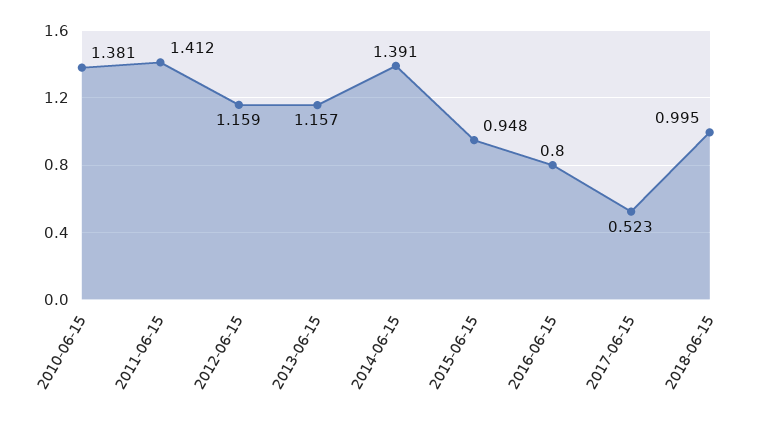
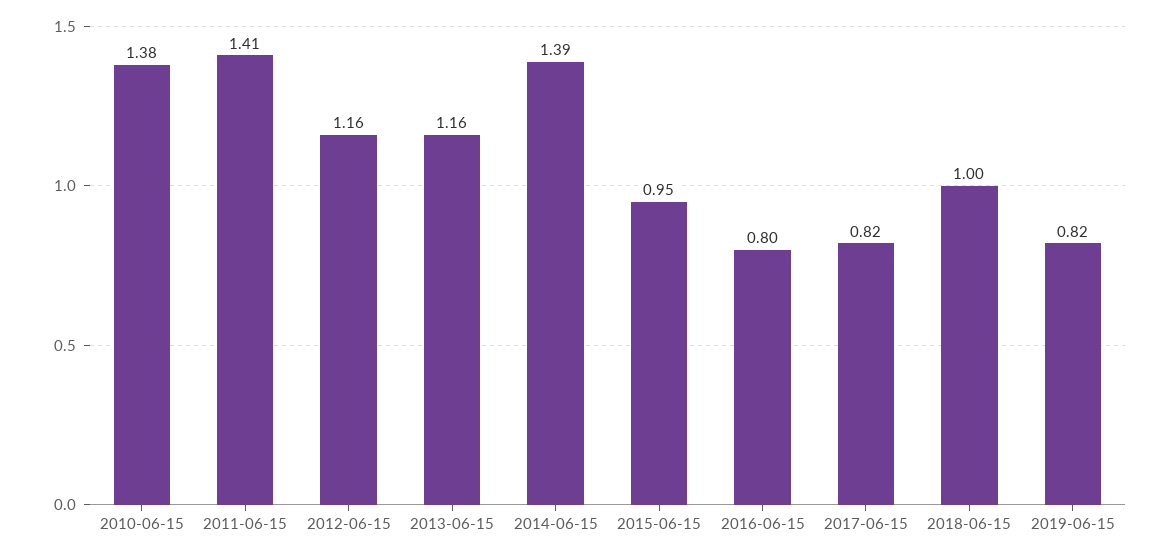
2017-06-15: 0.523 -> 0.82
2019-06-15: none -> 0.82

